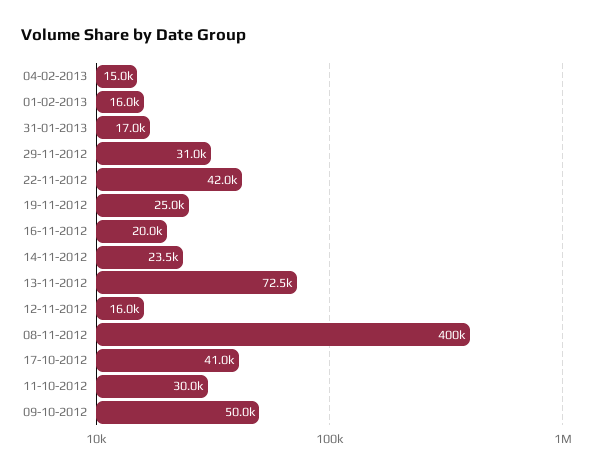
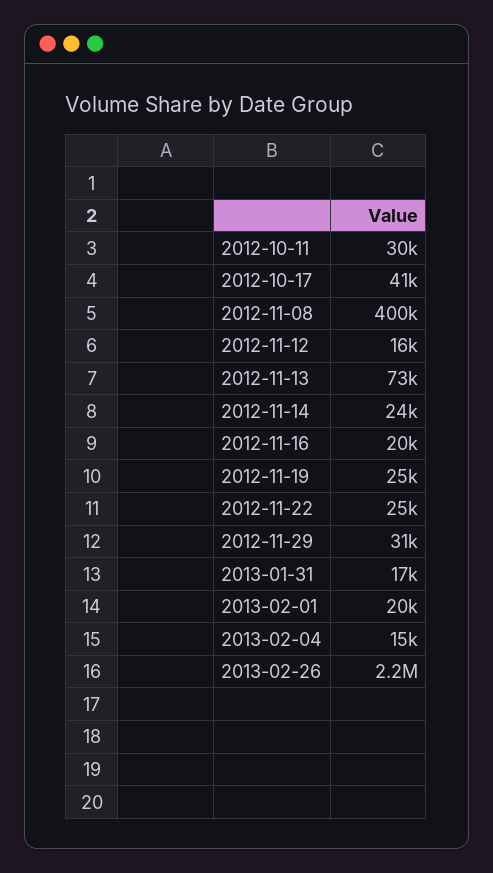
01-02-2013: 16000 -> 20000
22-11-2012: 42000 -> 25000
09-10-2012: 50000 -> none
2013-02-26: none -> 2200000

